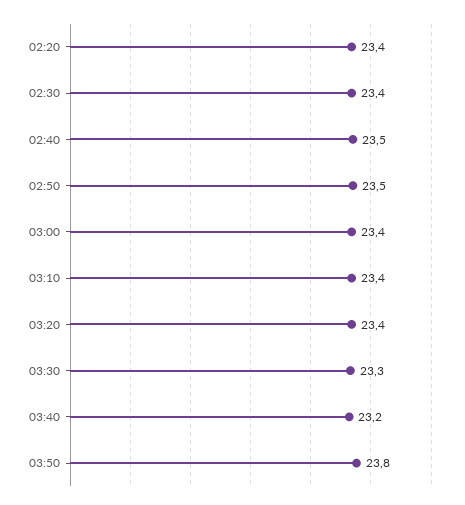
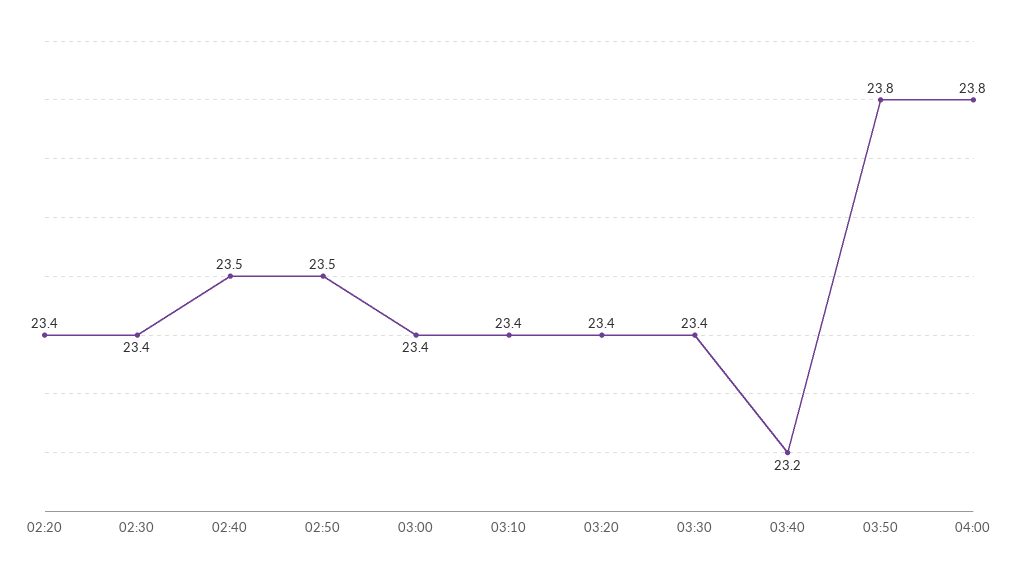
03:30: 23.3 -> 23.4
04:00: none -> 23.8

